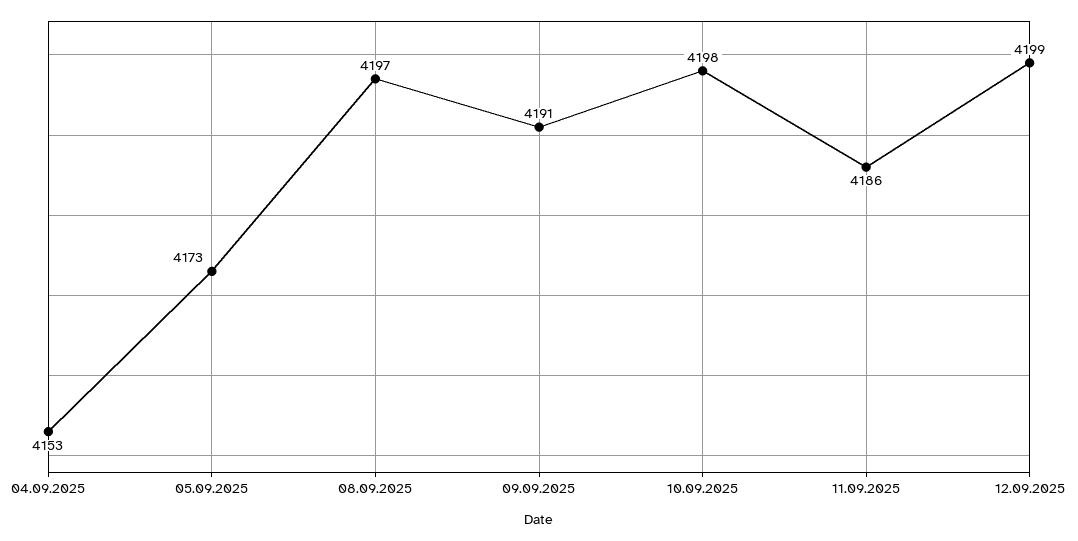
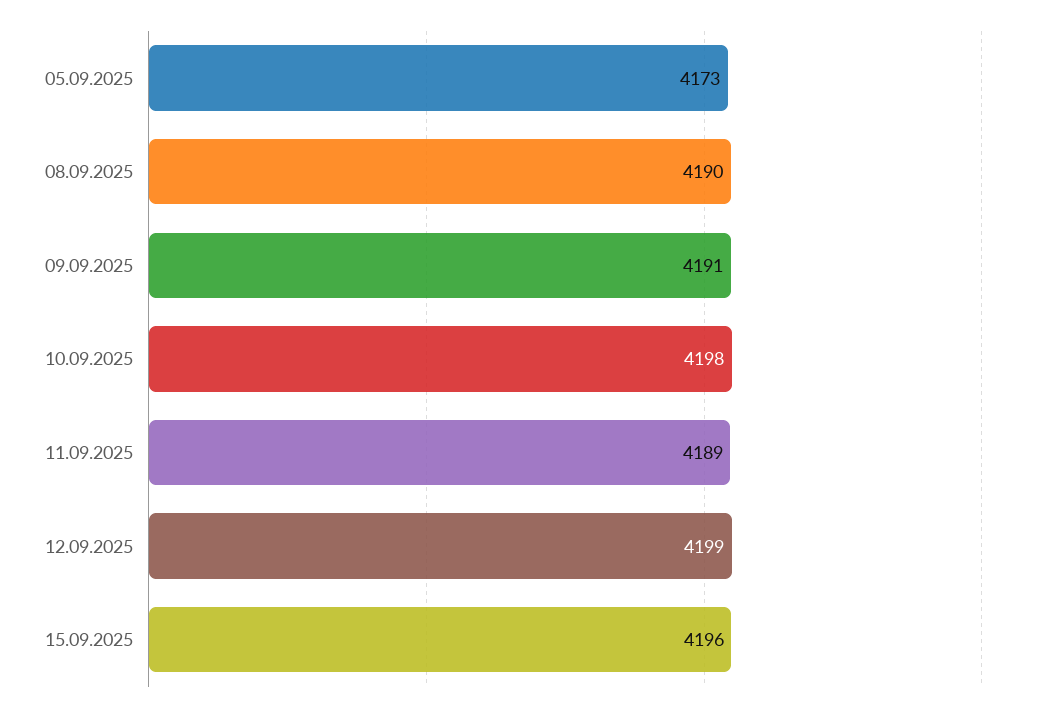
04.09.2025: 4153 -> none
08.09.2025: 4197 -> 4190
11.09.2025: 4186 -> 4189
15.09.2025: none -> 4196

